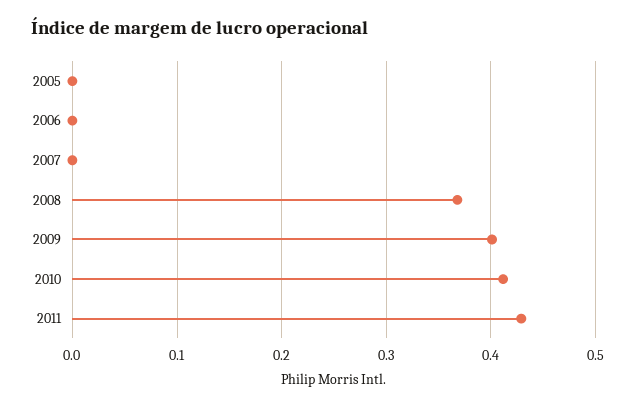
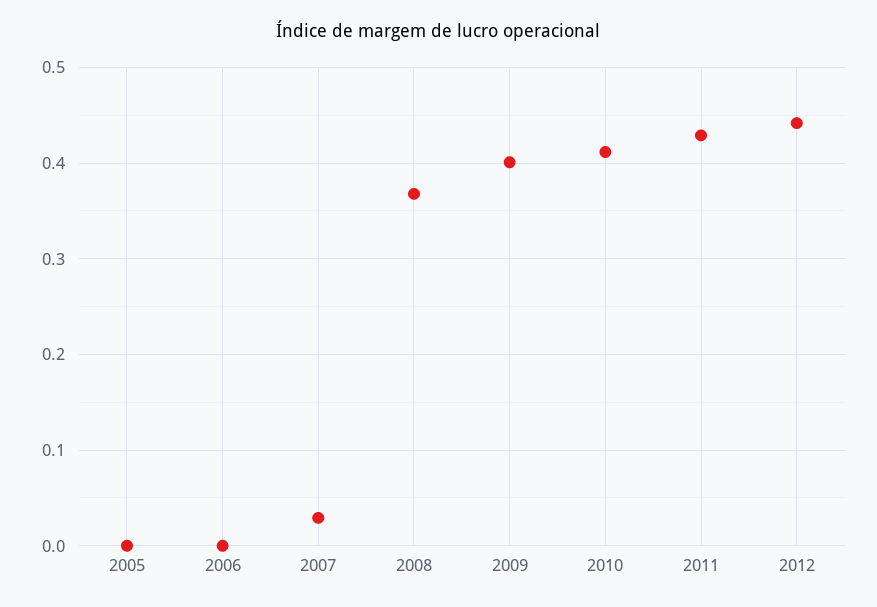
2007: 0 -> 0.03
2012: none -> 0.44

